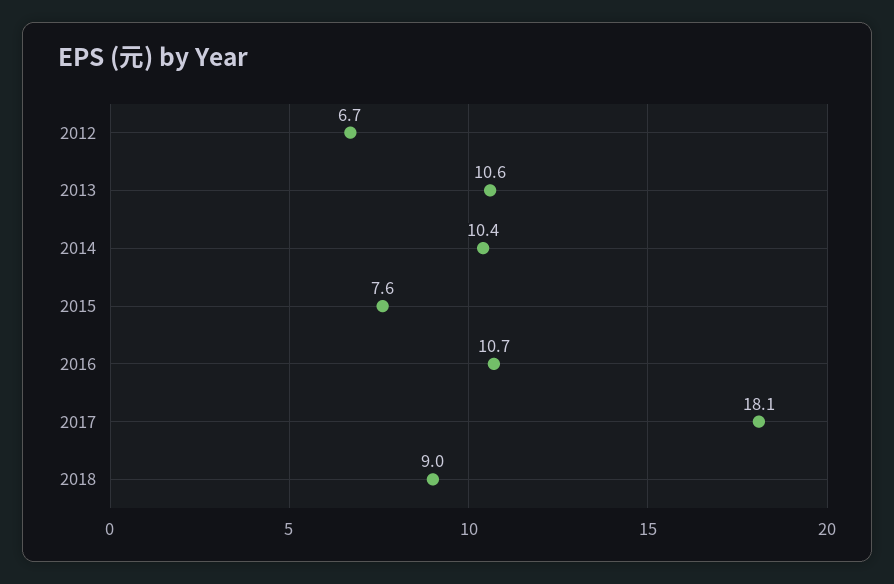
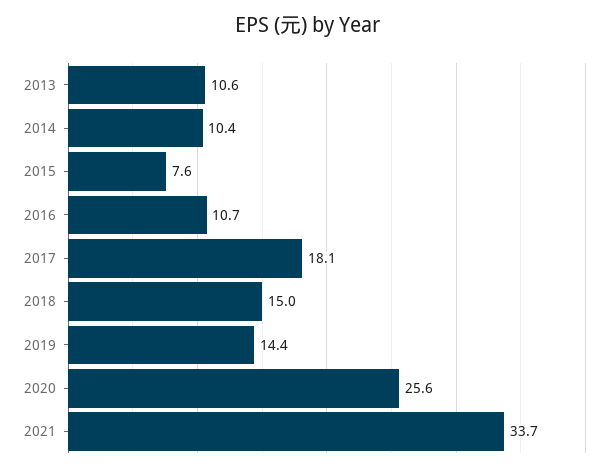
2012: 6.7 -> none
2018: 9 -> 15
2019: none -> 14.4
2020: none -> 25.6
2021: none -> 33.7

